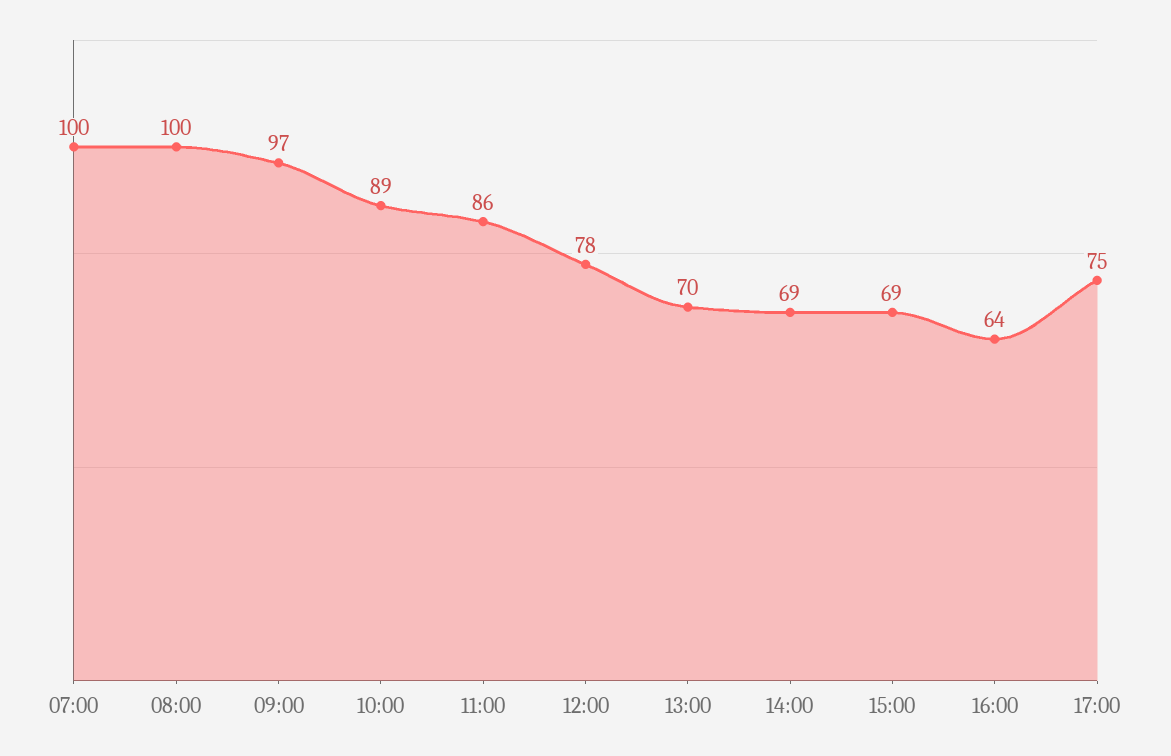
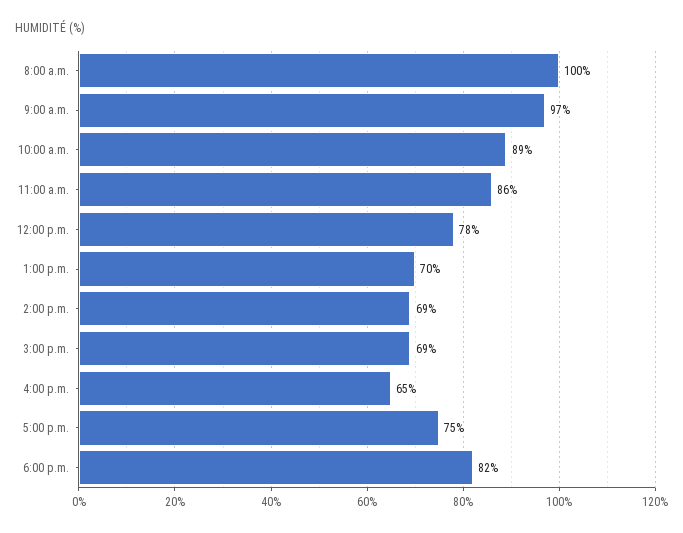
07:00: 100 -> none
16:00: 64 -> 65
6:00 p.m.: none -> 82

